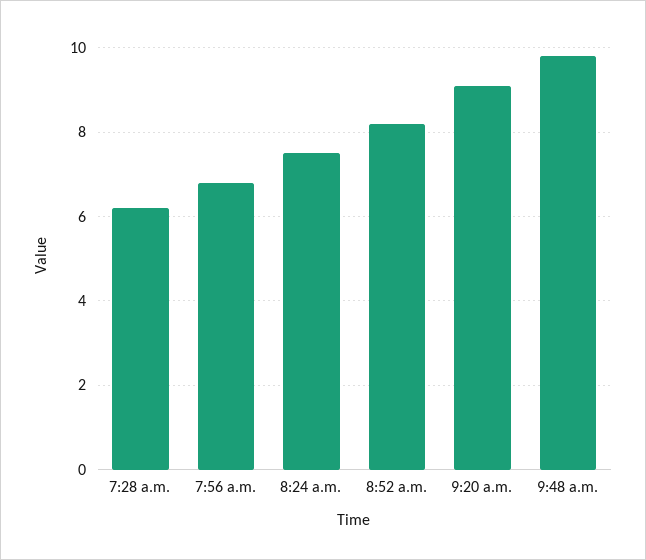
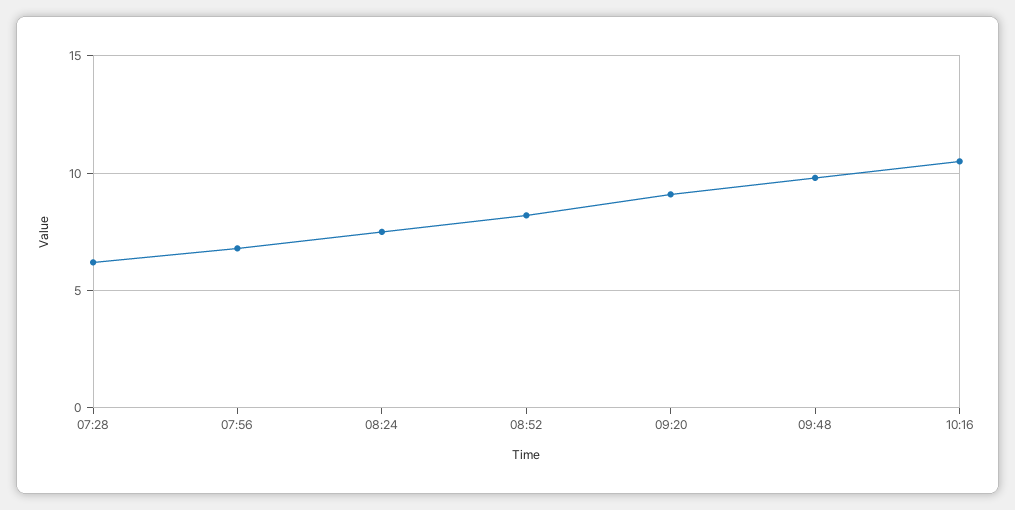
10:16: none -> 10.5

